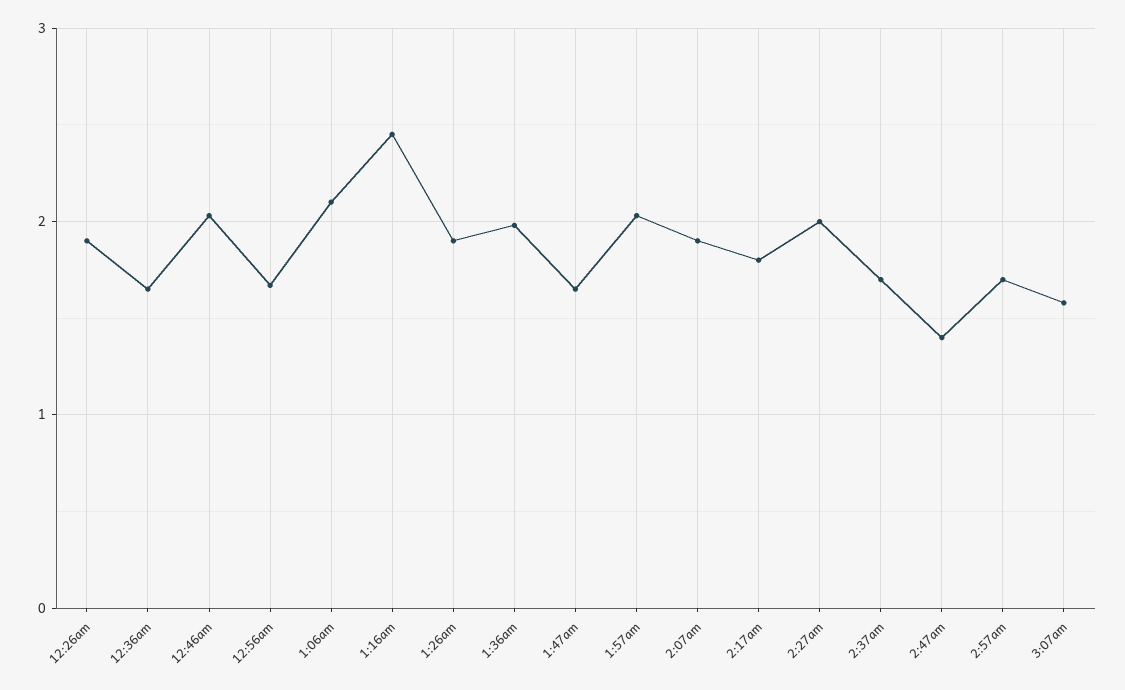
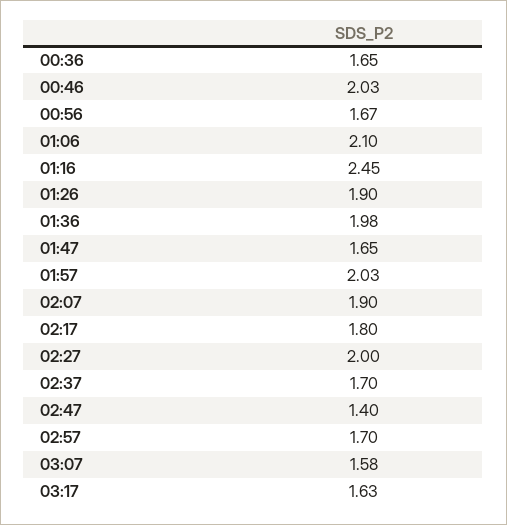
12:26am: 1.9 -> none
03:17: none -> 1.63

